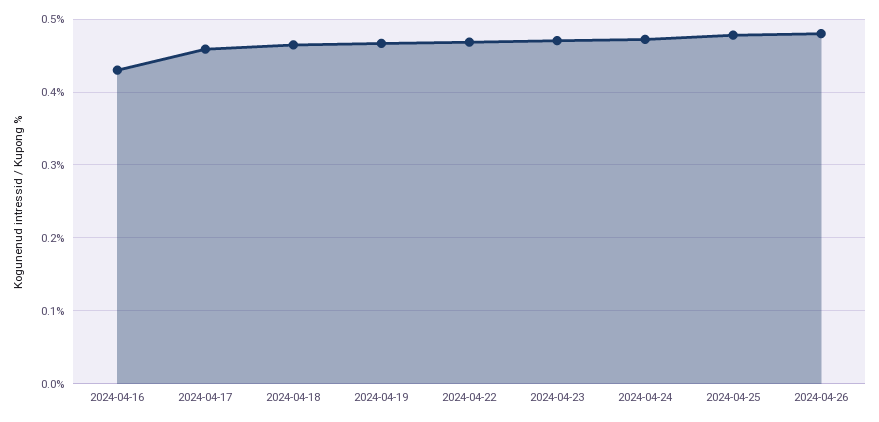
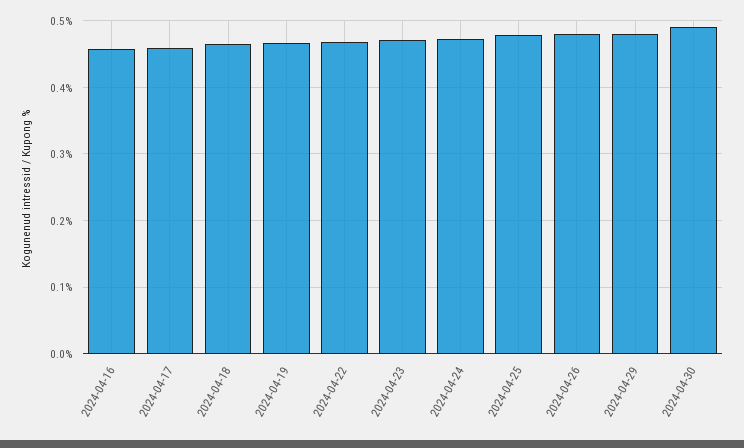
2024-04-16: 0.43 -> 0.46
2024-04-29: none -> 0.48
2024-04-30: none -> 0.49

